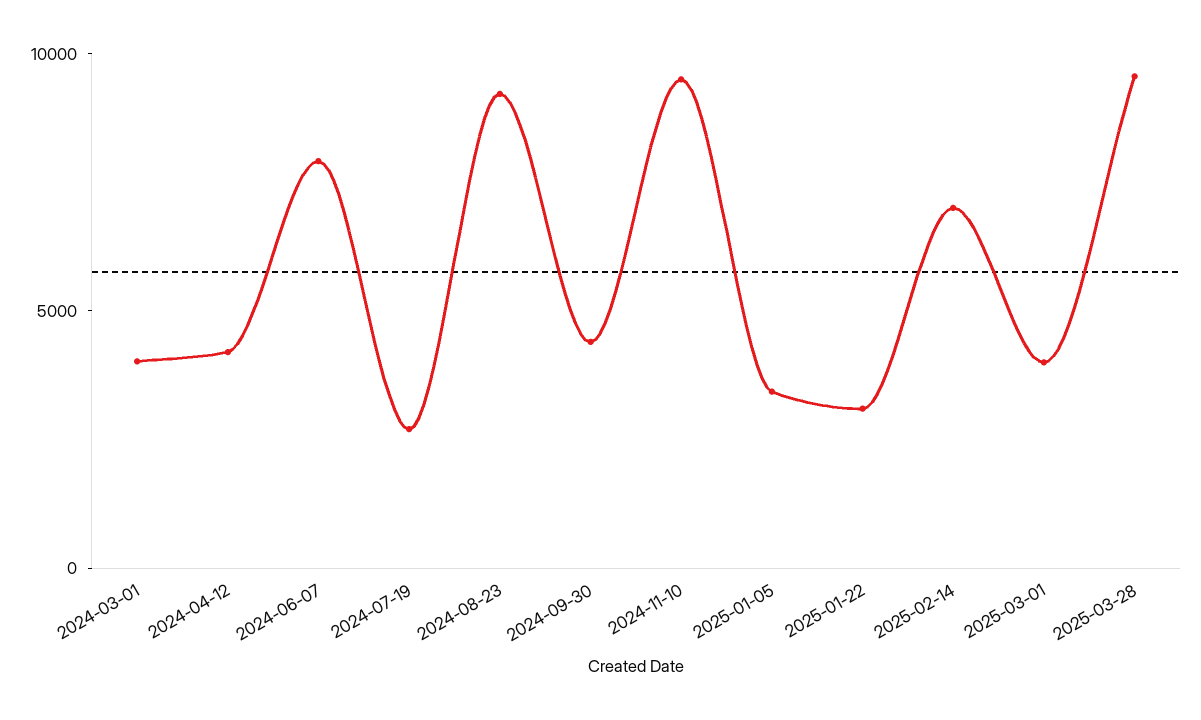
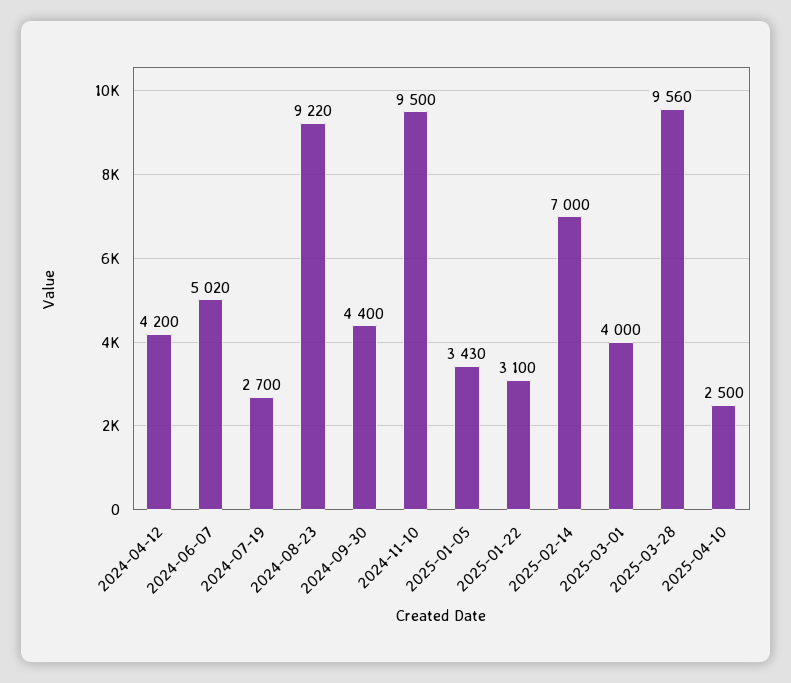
2024-03-01: 4000 -> none
2024-06-07: 8000 -> 5020
2025-04-10: none -> 2500

